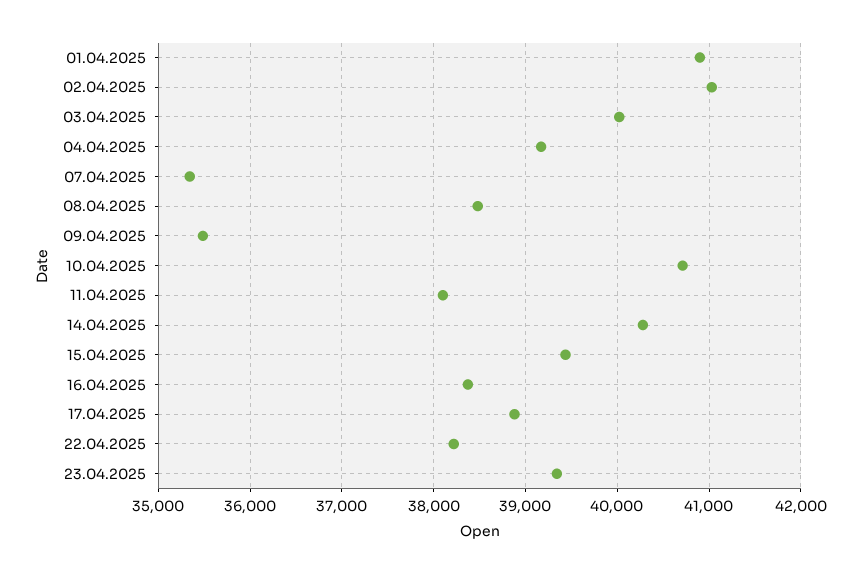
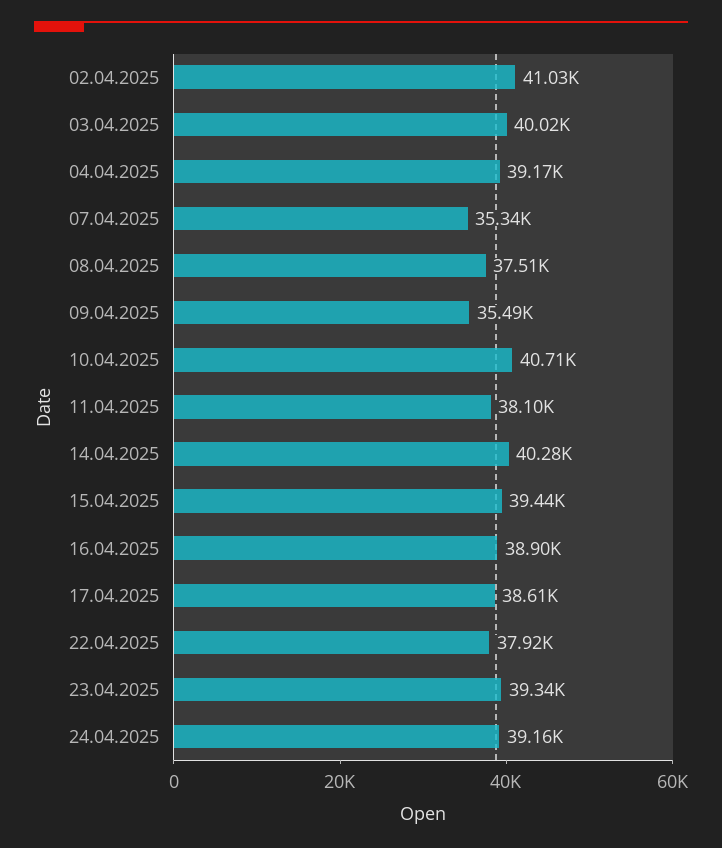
01.04.2025: 40900 -> none
08.04.2025: 38500 -> 37510
16.04.2025: 38400 -> 38900
17.04.2025: 38900 -> 38610
22.04.2025: 38200 -> 37920
24.04.2025: none -> 39160

